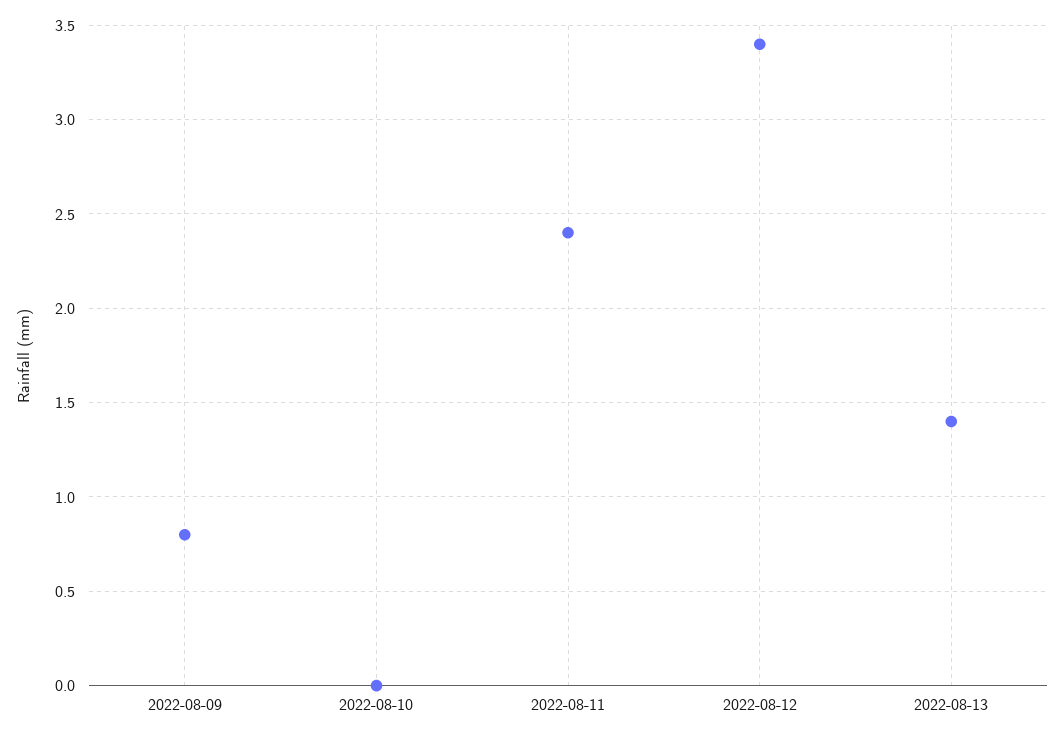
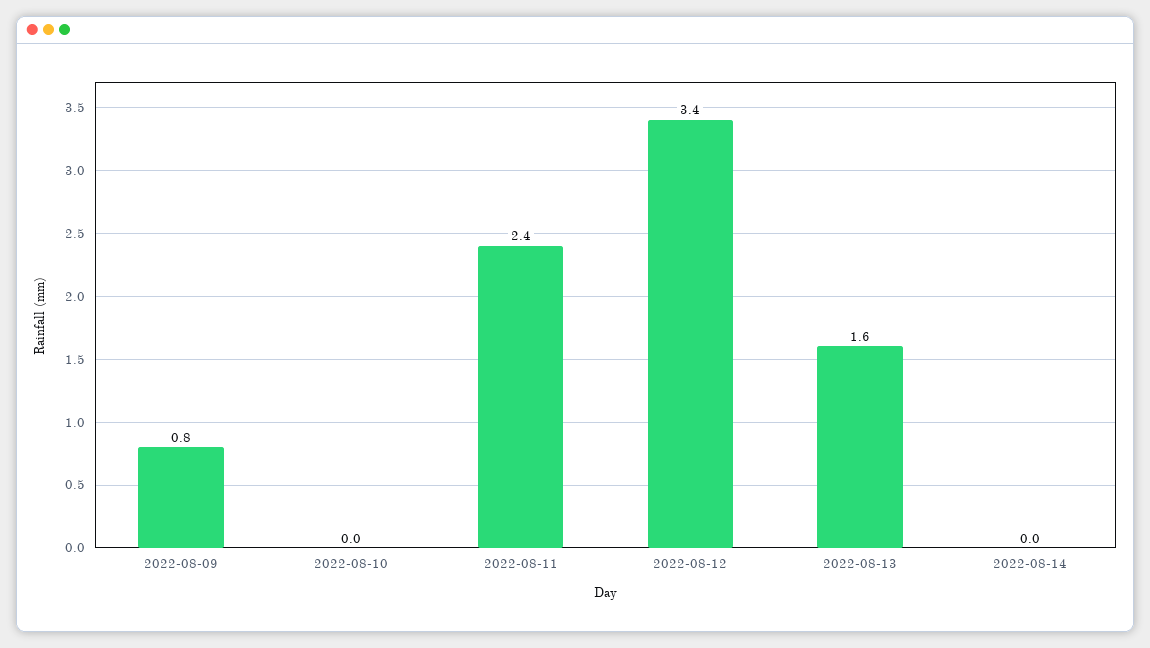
2022-08-13: 1.4 -> 1.6
2022-08-14: none -> 0

